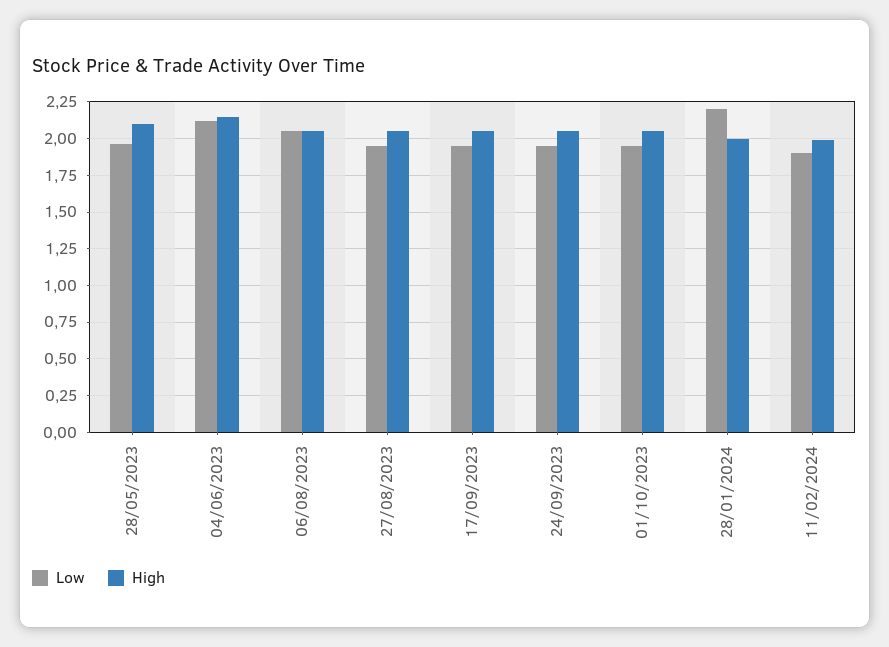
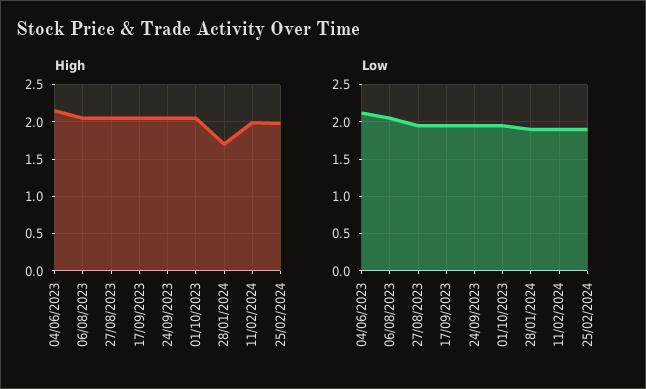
Low, 28/05/2023: 1.95 -> none
High, 28/05/2023: 2.1 -> none
Low, 28/01/2024: 2.2 -> 1.9
High, 28/01/2024: 2 -> 1.7
High, 25/02/2024: none -> 2
Low, 25/02/2024: none -> 1.9

